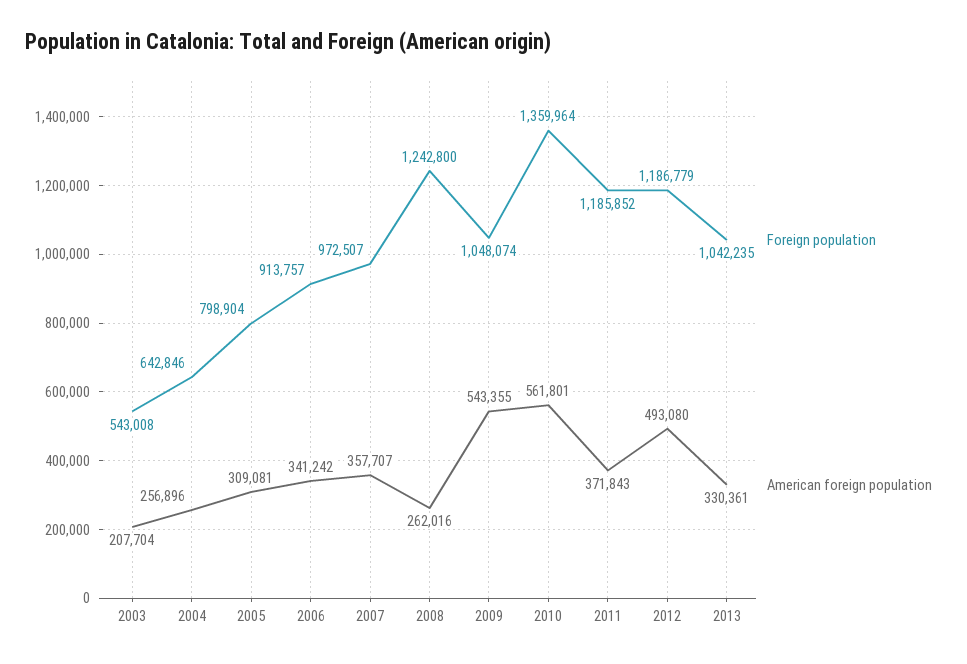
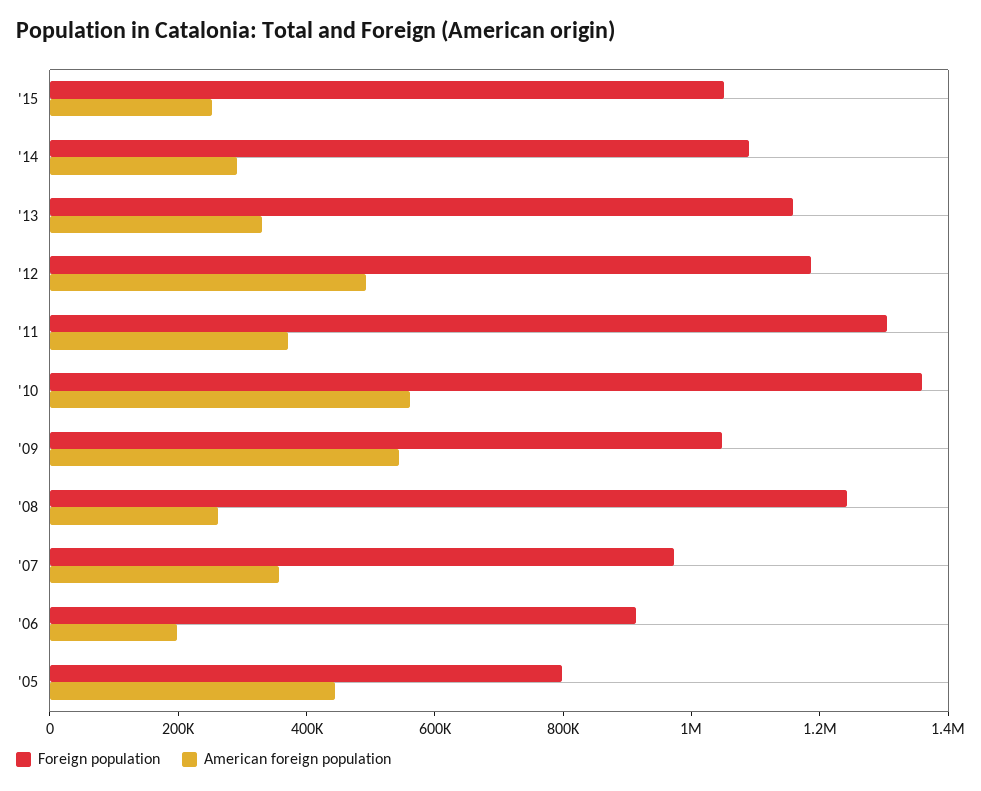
Foreign population, 2003: 543008 -> none
American foreign population, 2003: 207704 -> none
Foreign population, 2004: 642846 -> none
American foreign population, 2004: 256896 -> none
American foreign population, 2005: 309081 -> 450000
American foreign population, 2006: 341242 -> 200000
Foreign population, 2011: 1185852 -> 1300000
Foreign population, 2013: 1042235 -> 1150000
Foreign population, '15: none -> 1050000
American foreign population, '15: none -> 250000
Foreign population, '14: none -> 1100000
American foreign population, '14: none -> 300000

